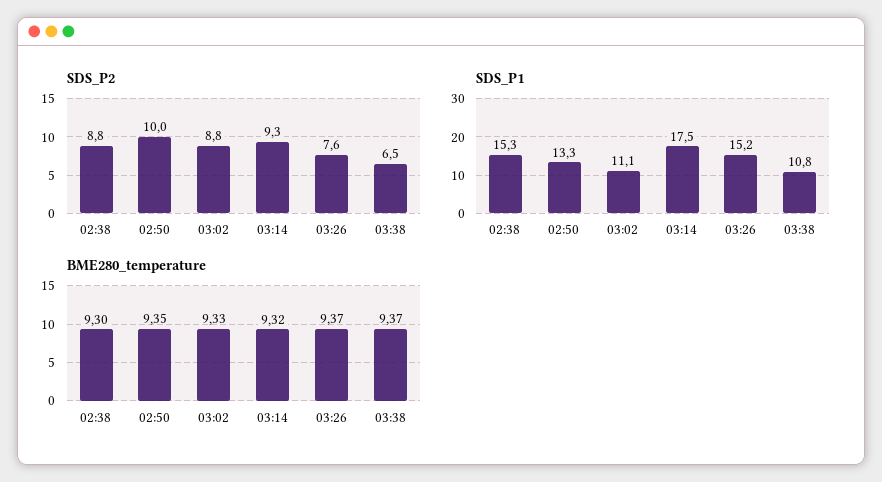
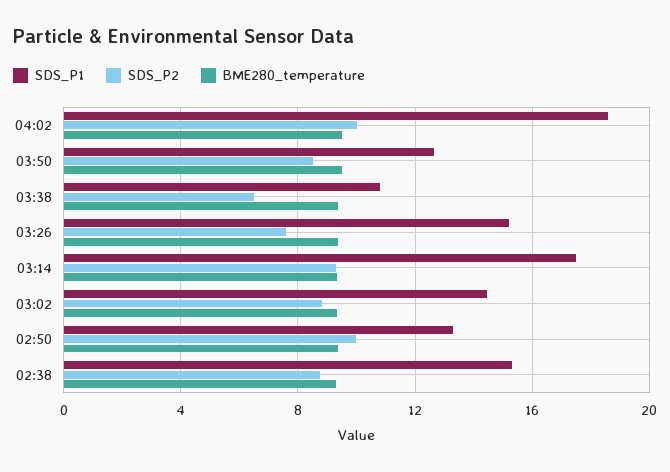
SDS_P1, 03:02: 11.1 -> 14.5
SDS_P1, 04:02: none -> 18.5
SDS_P2, 04:02: none -> 10
BME280_temperature, 04:02: none -> 9.5
SDS_P1, 03:50: none -> 12.5
SDS_P2, 03:50: none -> 8.5
BME280_temperature, 03:50: none -> 9.5

